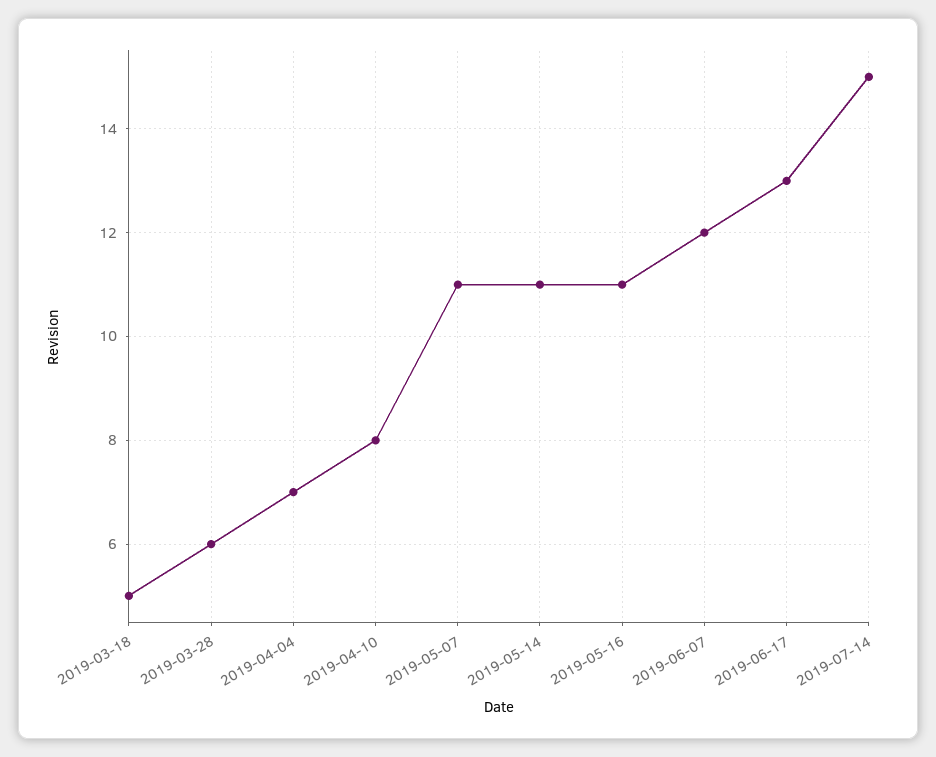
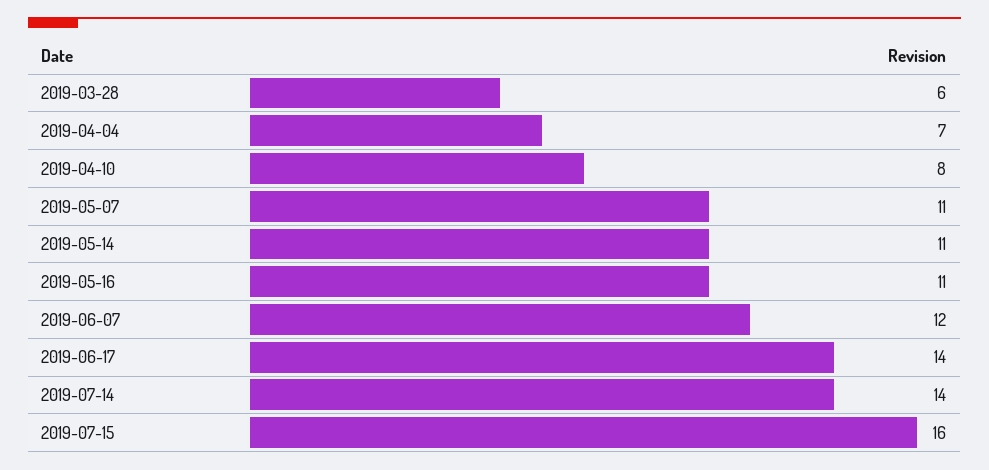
2019-03-18: 5 -> none
2019-06-17: 13 -> 14
2019-07-14: 15 -> 14
2019-07-15: none -> 16

